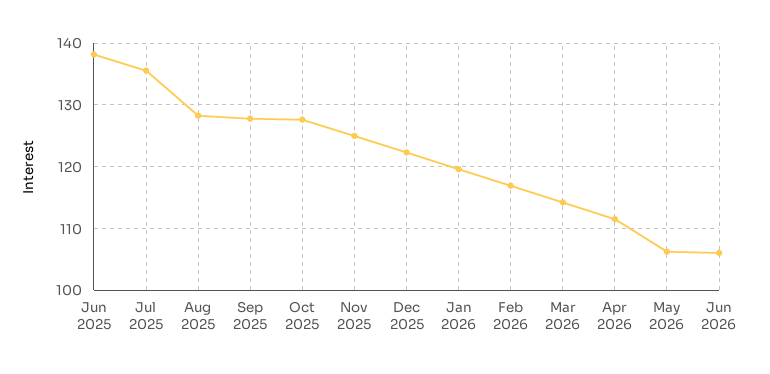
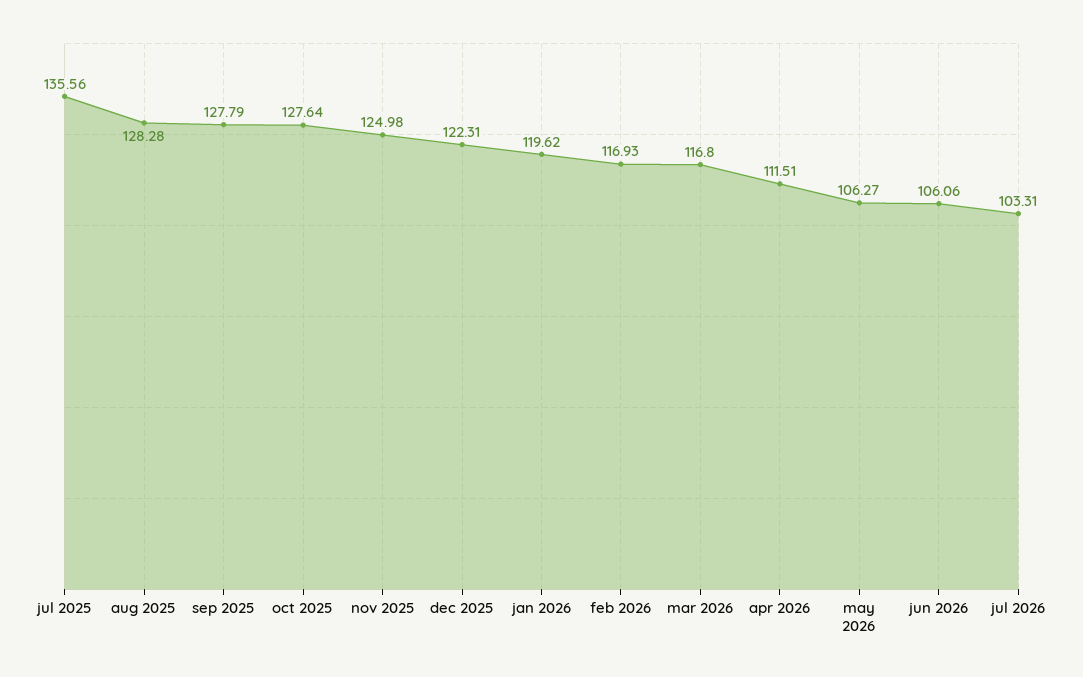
Jun 2025: 138 -> none
Mar 2026: 114 -> 116.8
jul 2026: none -> 103.31

